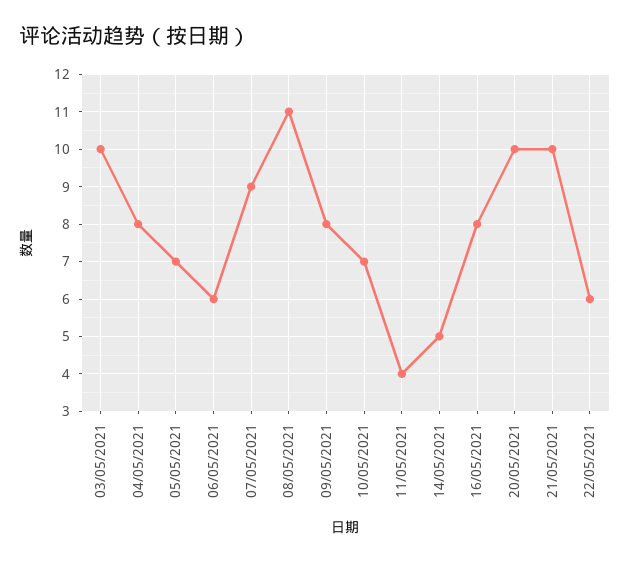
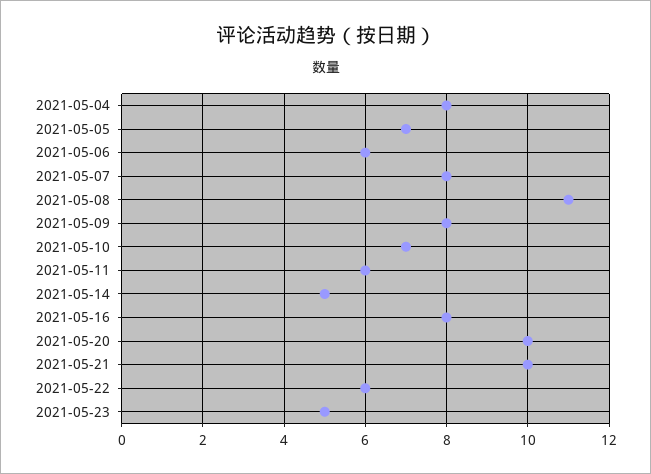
03/05/2021: 10 -> none
07/05/2021: 9 -> 8
11/05/2021: 4 -> 6
2021-05-23: none -> 5

